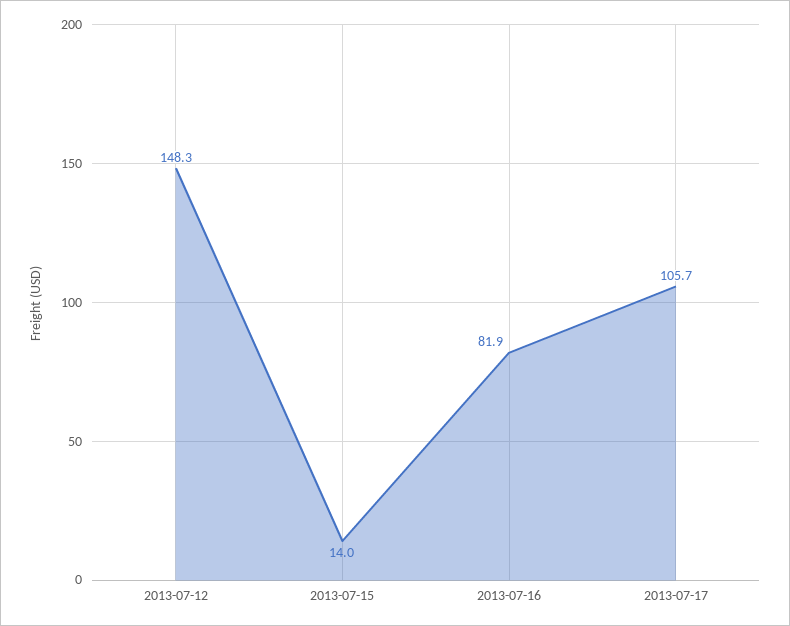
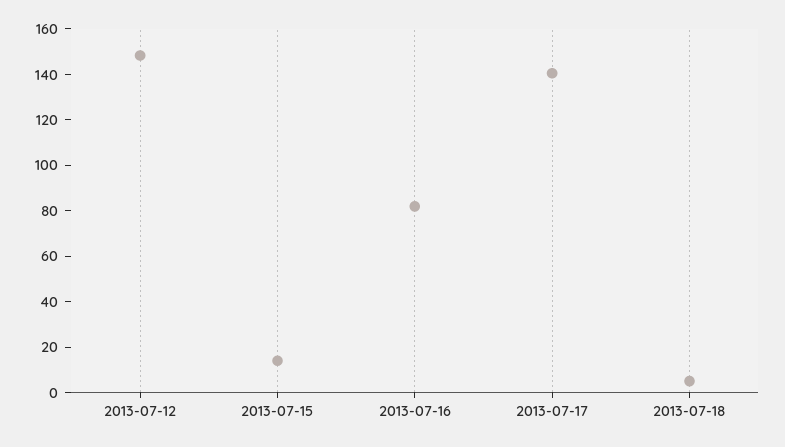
2013-07-17: 105.7 -> 140
2013-07-18: none -> 5

